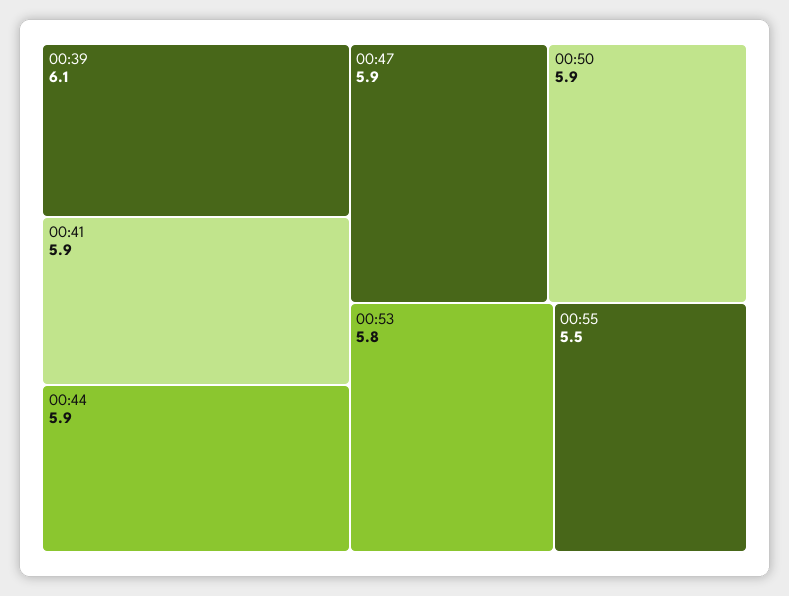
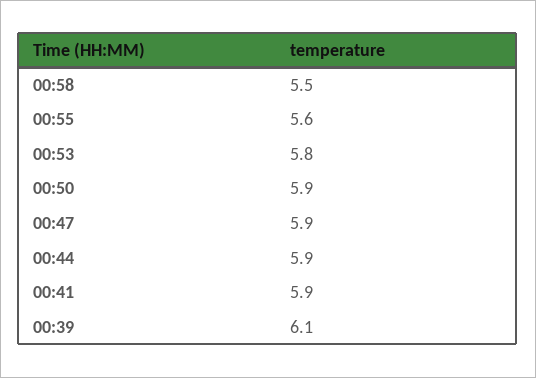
00:55: 5.5 -> 5.6
00:58: none -> 5.5

